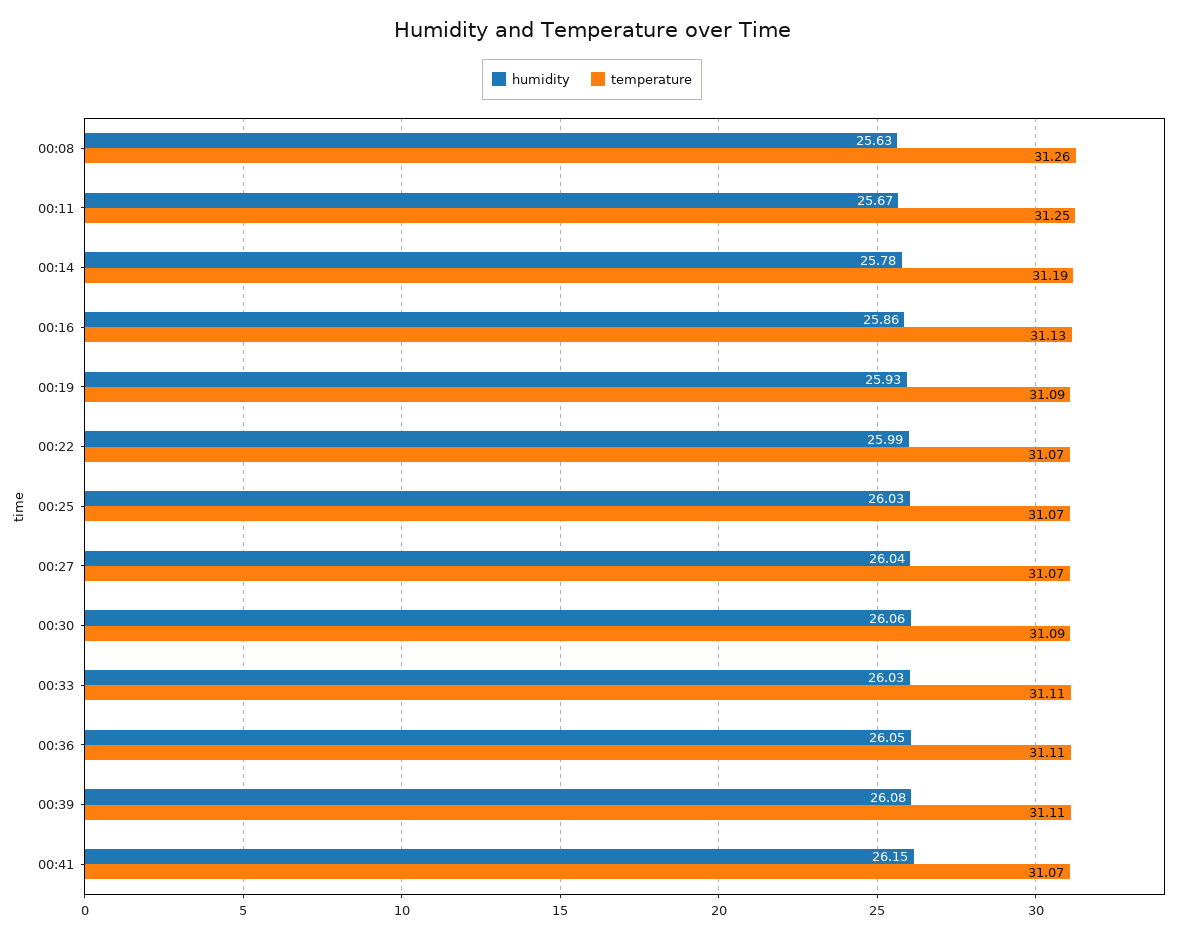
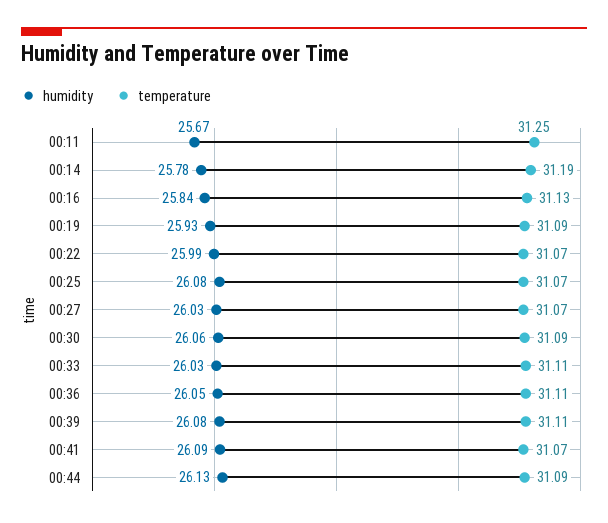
humidity, 00:08: 25.63 -> none
temperature, 00:08: 31.26 -> none
humidity, 00:16: 25.86 -> 25.84
humidity, 00:25: 26.03 -> 26.08
humidity, 00:27: 26.04 -> 26.03
humidity, 00:41: 26.15 -> 26.09
humidity, 00:44: none -> 26.13
temperature, 00:44: none -> 31.09

